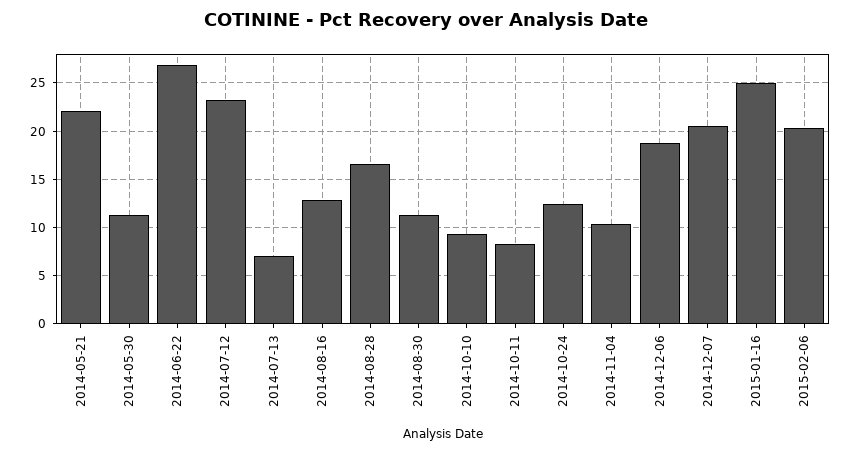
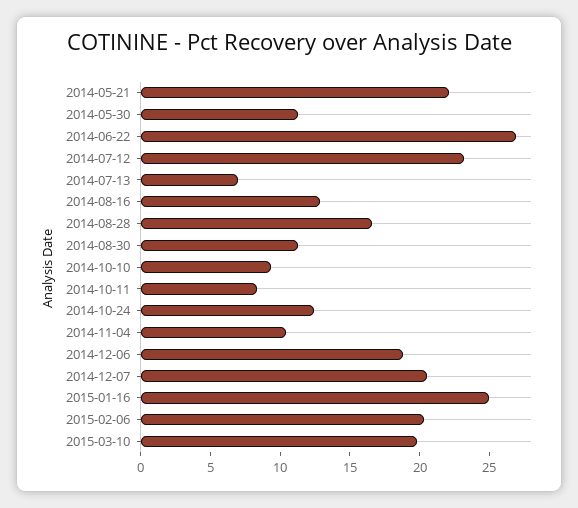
2015-03-10: none -> 20

